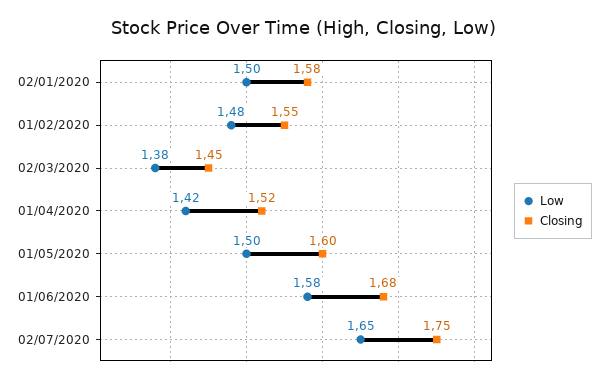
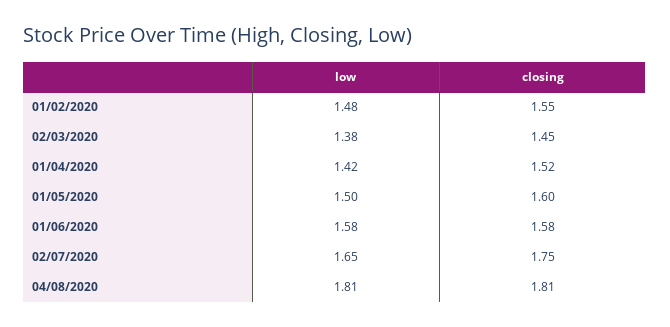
Low, 02/01/2020: 1.5 -> none
Closing, 02/01/2020: 1.58 -> none
Closing, 01/06/2020: 1.68 -> 1.58
Low, 04/08/2020: none -> 1.81
Closing, 04/08/2020: none -> 1.81

